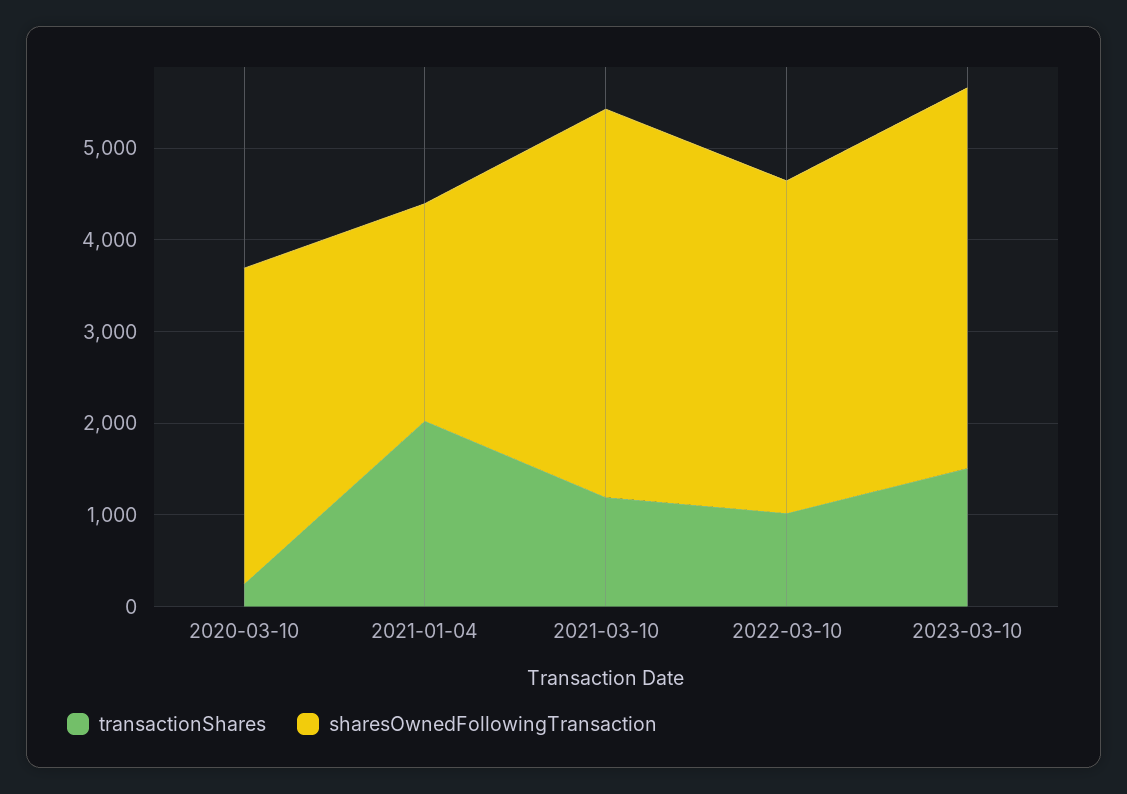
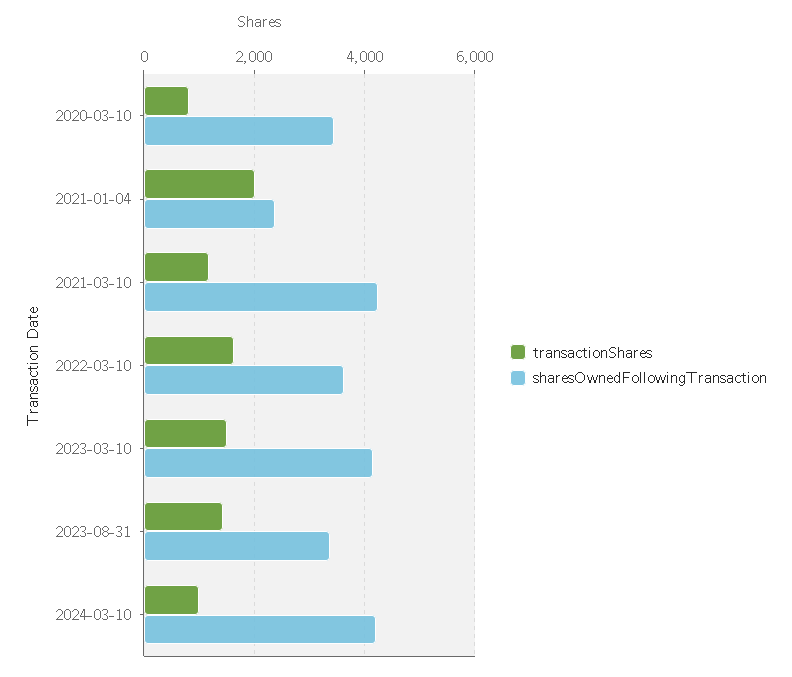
transactionShares, 2020-03-10: 200 -> 800
transactionShares, 2022-03-10: 1000 -> 1600
transactionShares, 2023-08-31: none -> 1400
sharesOwnedFollowingTransaction, 2023-08-31: none -> 3400
transactionShares, 2024-03-10: none -> 1000
sharesOwnedFollowingTransaction, 2024-03-10: none -> 4200

